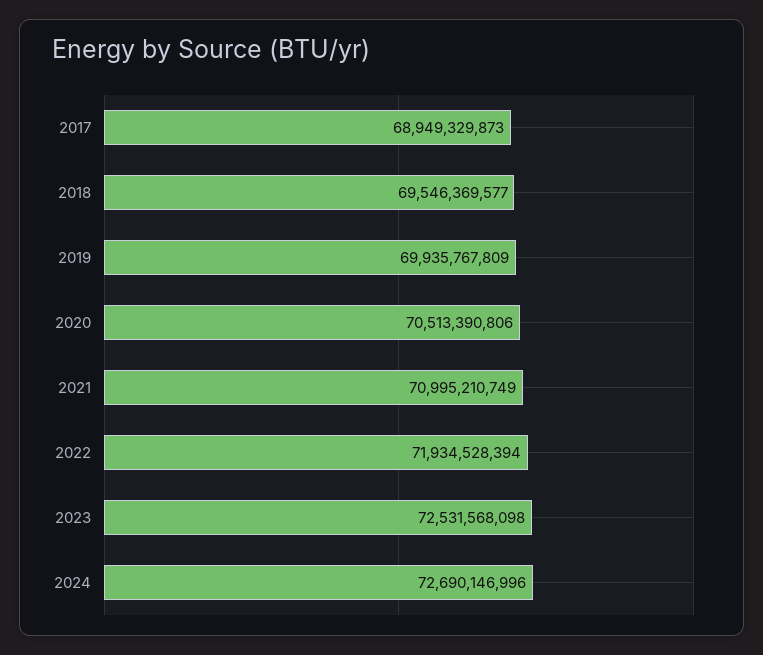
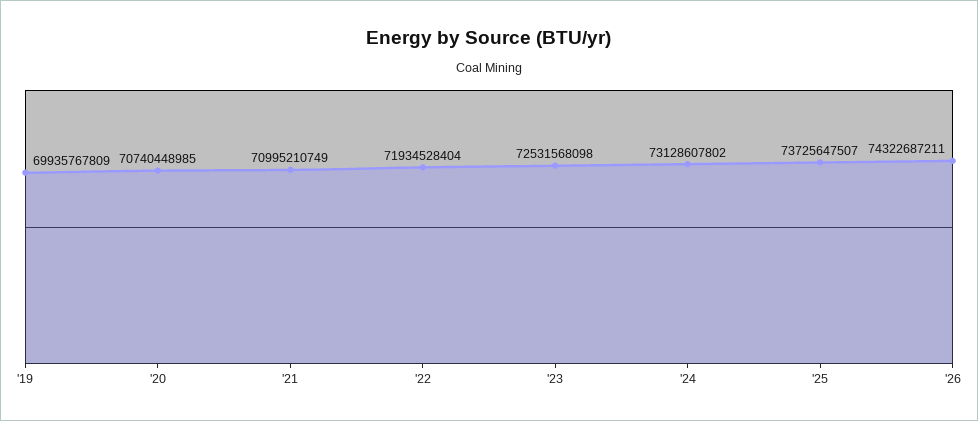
2017: 68949329873 -> none
2018: 69546369577 -> none
2020: 70513390806 -> 70740448985
2022: 71934528394 -> 71934528404
2024: 72690146996 -> 73128607802
'25: none -> 73725647507
'26: none -> 74322687211

